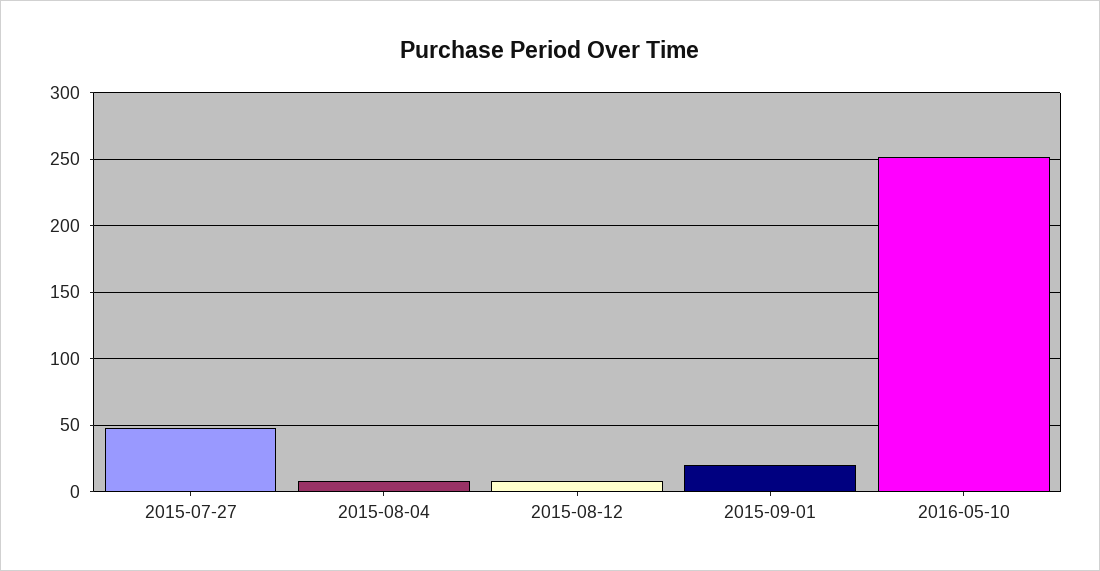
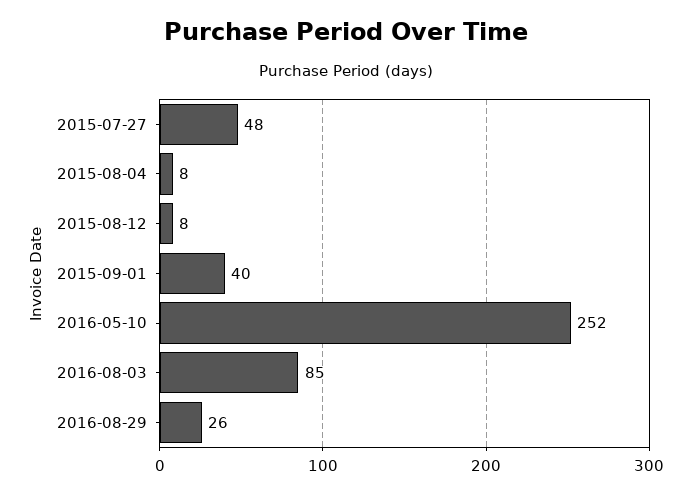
2015-09-01: 20 -> 40
2016-08-03: none -> 85
2016-08-29: none -> 26

